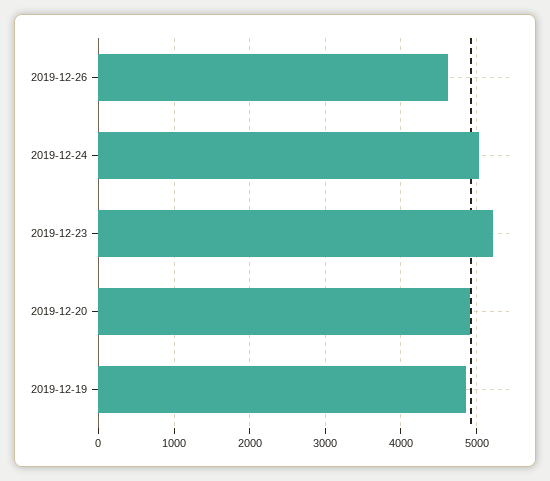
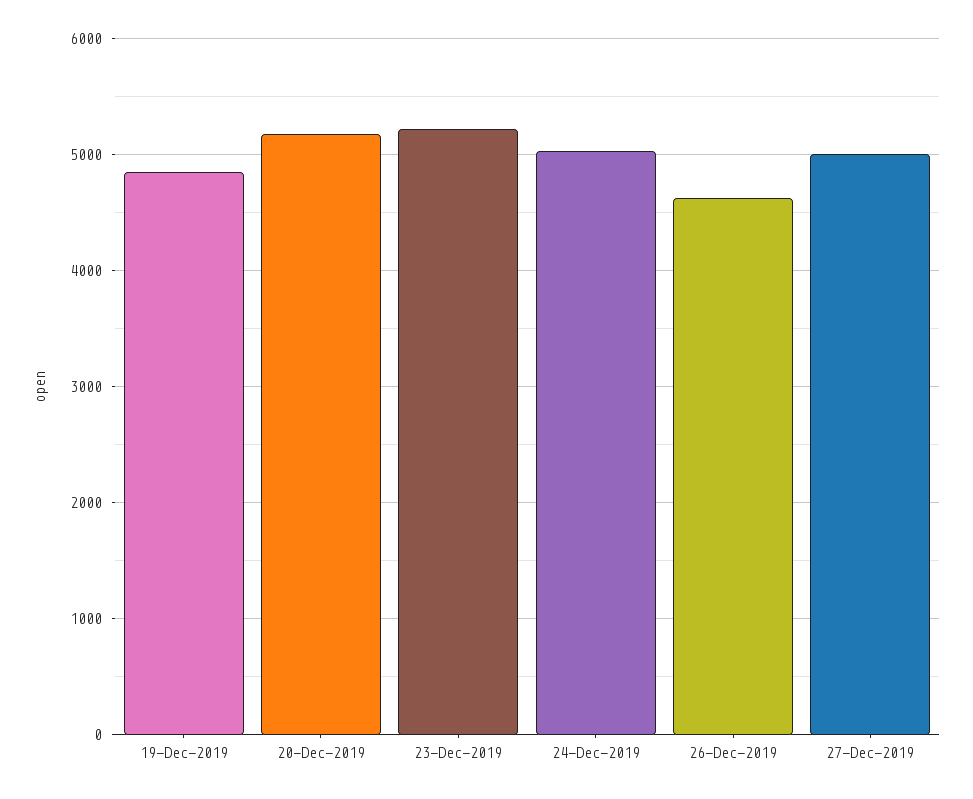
2019-12-20: 4900 -> 5200
27-Dec-2019: none -> 5000

